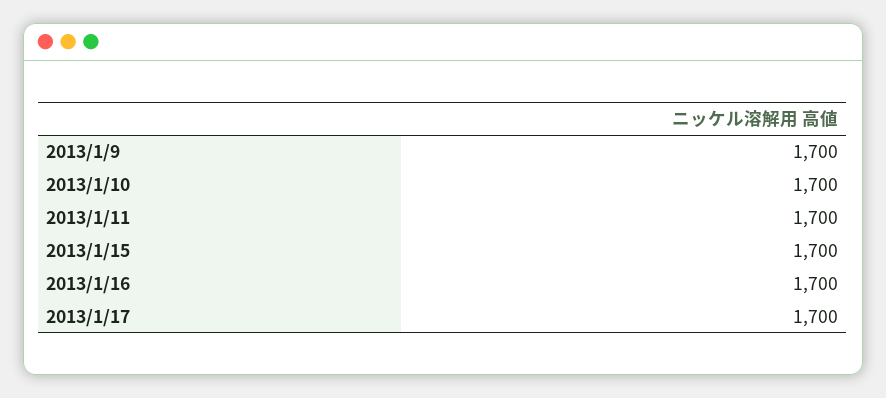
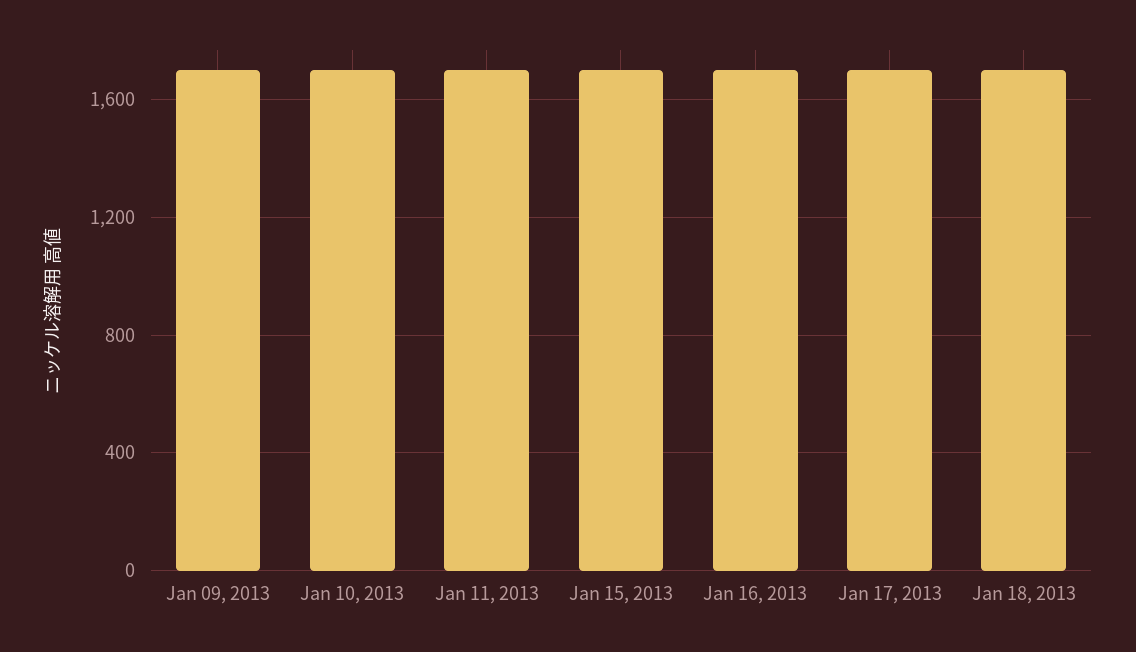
Jan 18, 2013: none -> 1700

